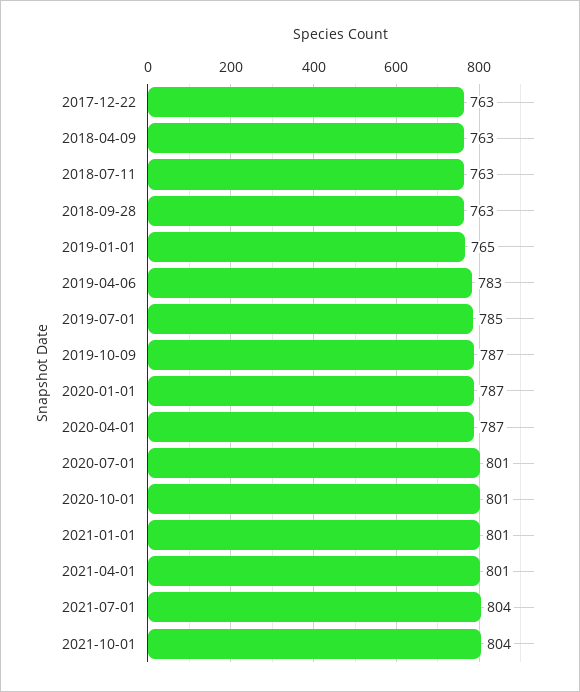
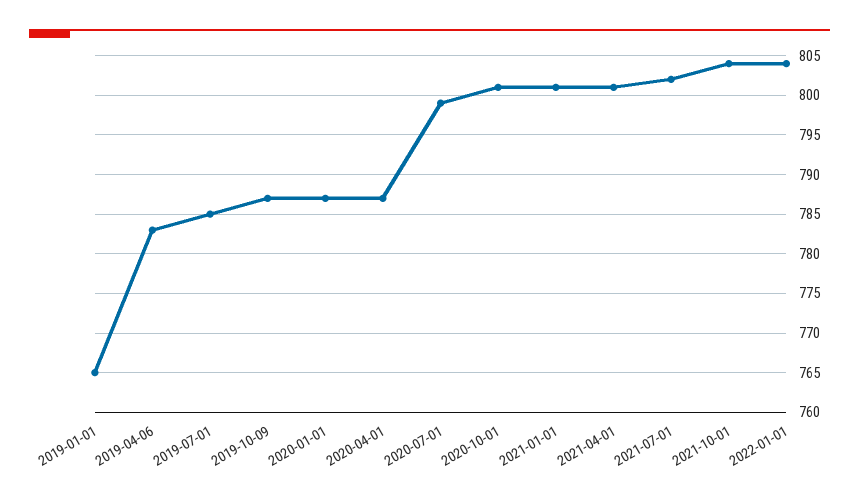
2017-12-22: 763 -> none
2018-04-09: 763 -> none
2018-07-11: 763 -> none
2018-09-28: 763 -> none
2020-07-01: 801 -> 799
2021-07-01: 804 -> 802
2022-01-01: none -> 804

